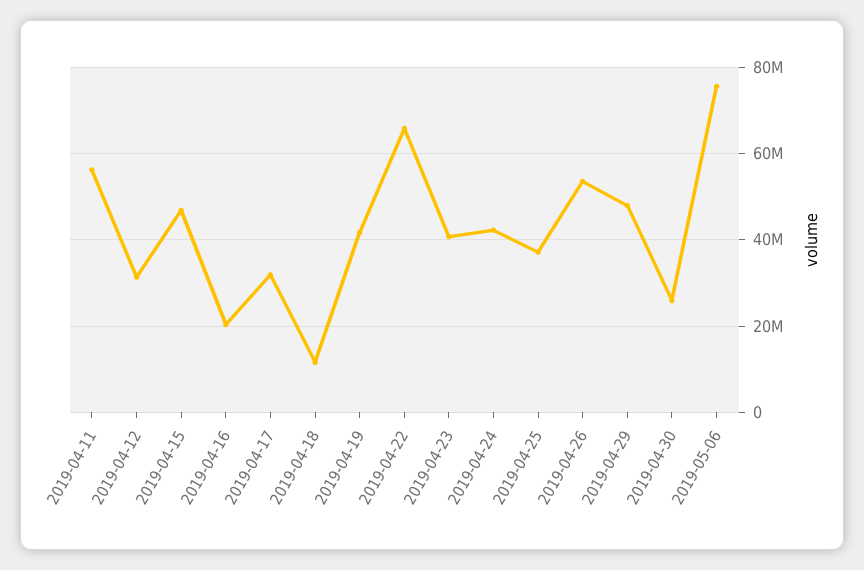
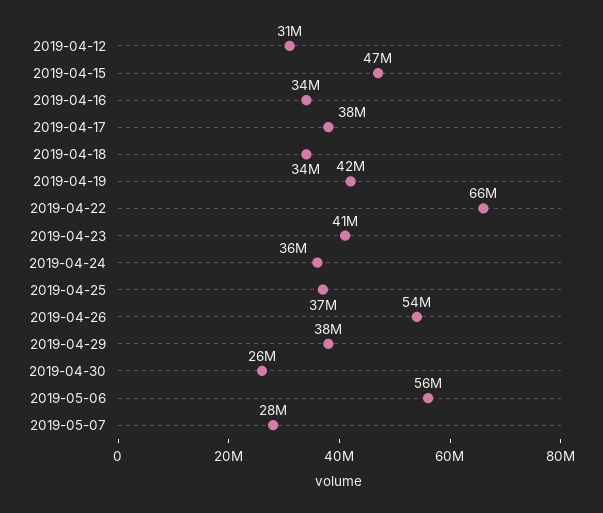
2019-04-11: 56000000 -> none
2019-04-16: 20000000 -> 34000000
2019-04-17: 32000000 -> 38000000
2019-04-18: 12000000 -> 34000000
2019-04-24: 42000000 -> 36000000
2019-04-29: 48000000 -> 38000000
2019-05-06: 76000000 -> 56000000
2019-05-07: none -> 28000000

